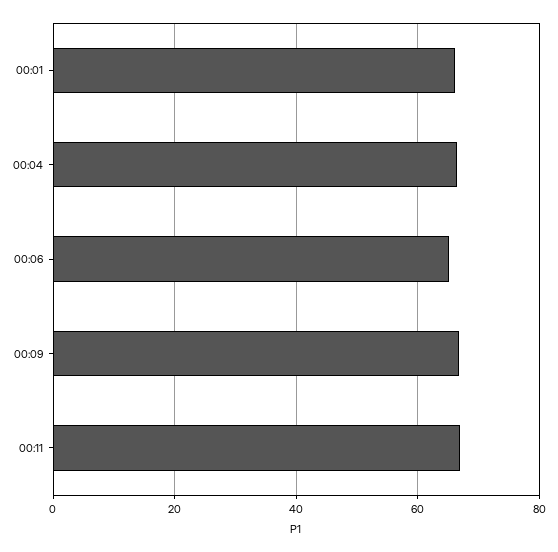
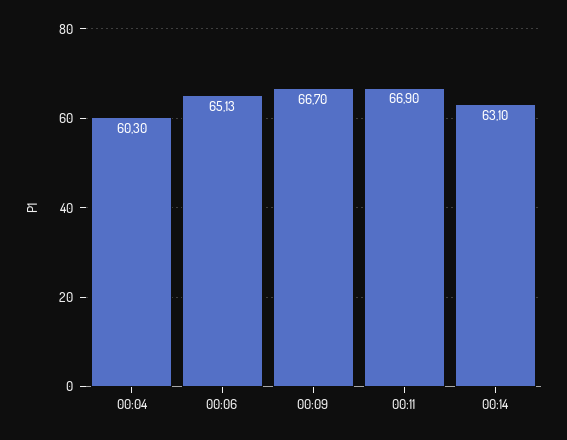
00:01: 66 -> none
00:04: 66 -> 60.3
00:14: none -> 63.1

